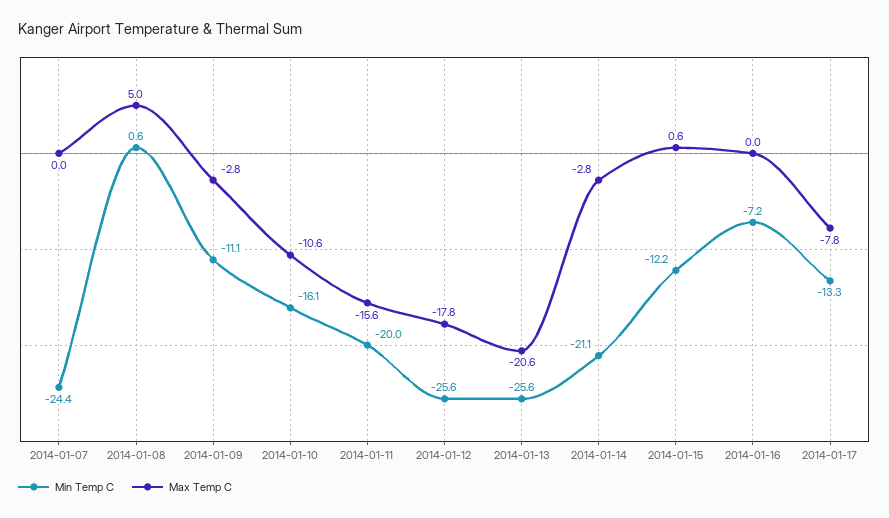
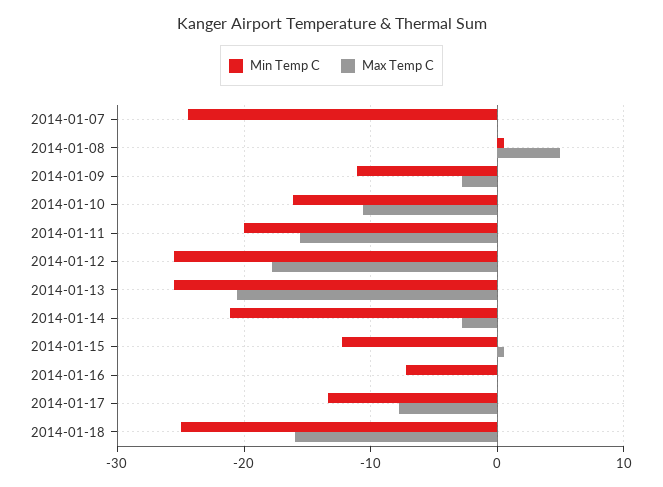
Min Temp C, 2014-01-18: none -> -25
Max Temp C, 2014-01-18: none -> -16

